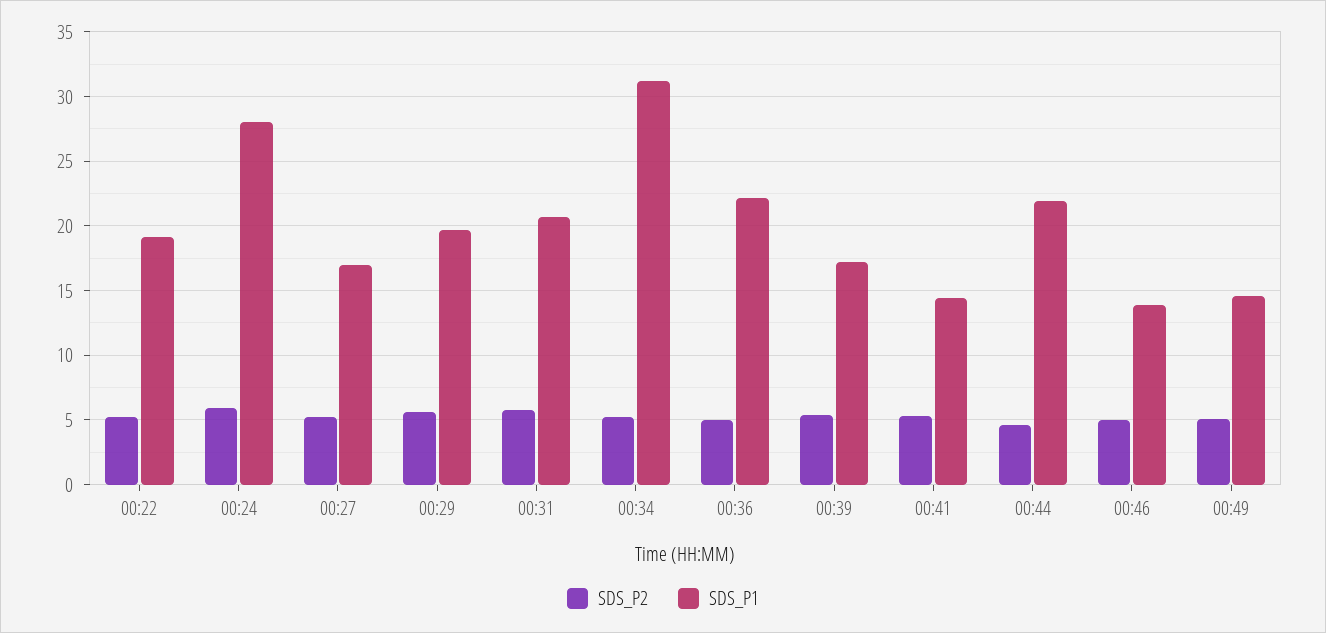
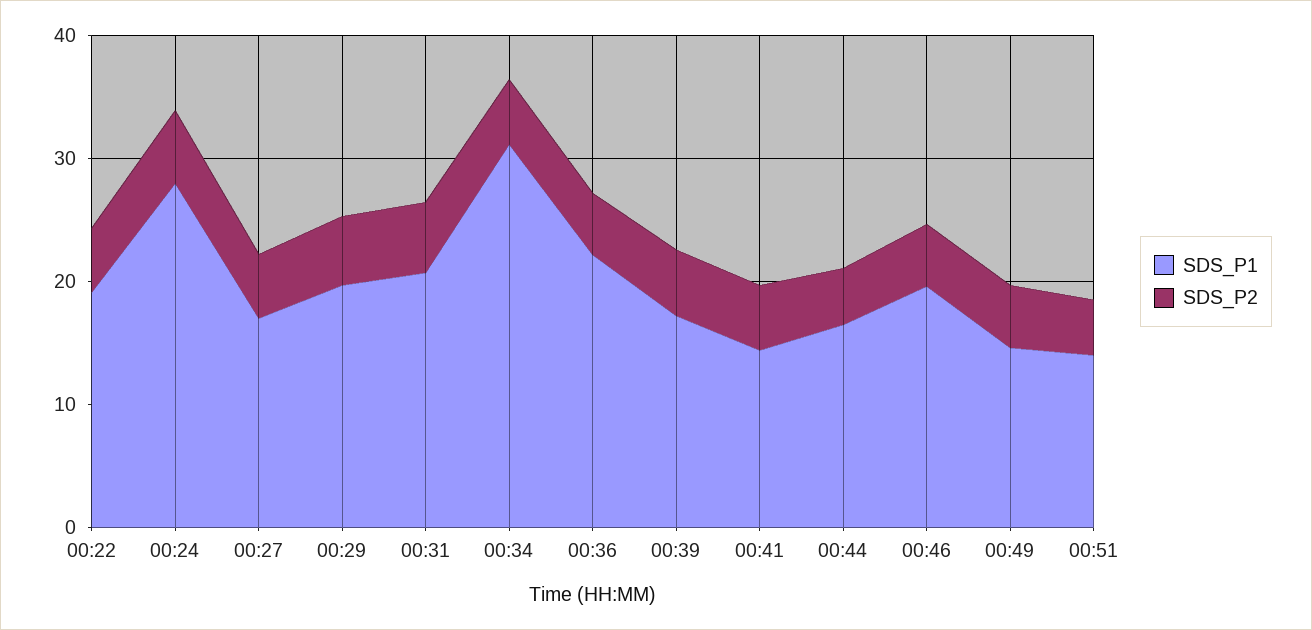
SDS_P1, 00:44: 22 -> 16
SDS_P1, 00:46: 14 -> 20
SDS_P1, 00:51: none -> 14
SDS_P2, 00:51: none -> 4

